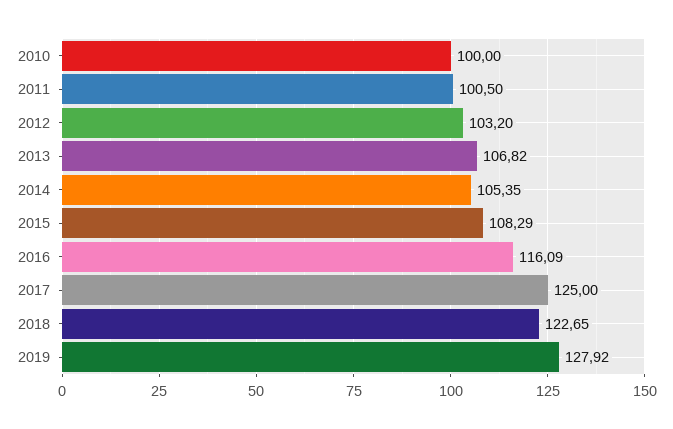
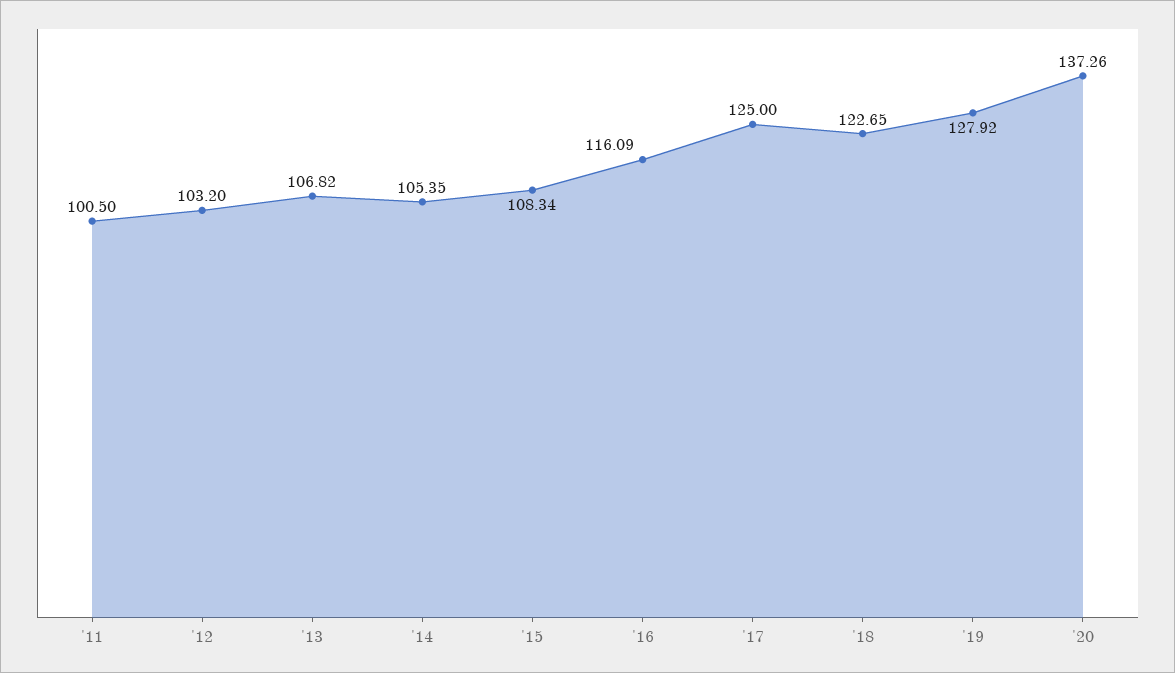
2010: 100 -> none
2015: 108.29 -> 108.34
'20: none -> 137.26

